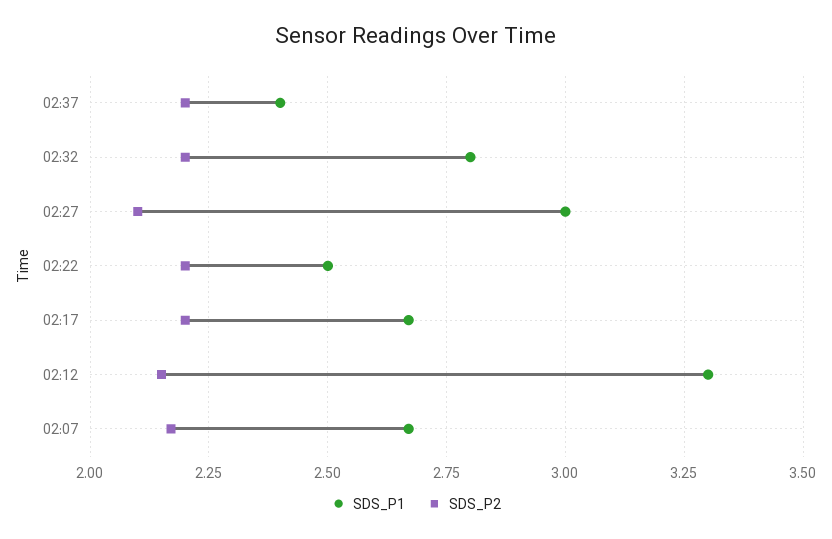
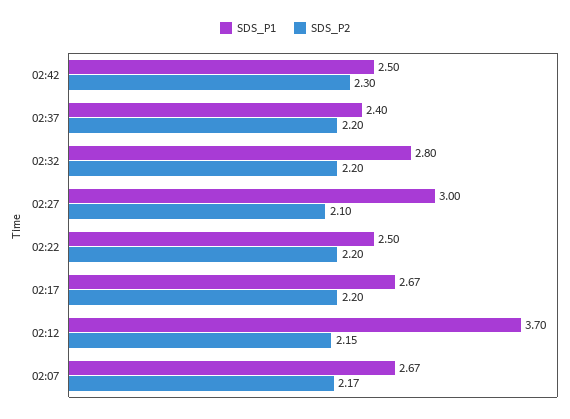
SDS_P1, 02:12: 3.3 -> 3.7
SDS_P1, 02:42: none -> 2.5
SDS_P2, 02:42: none -> 2.3

